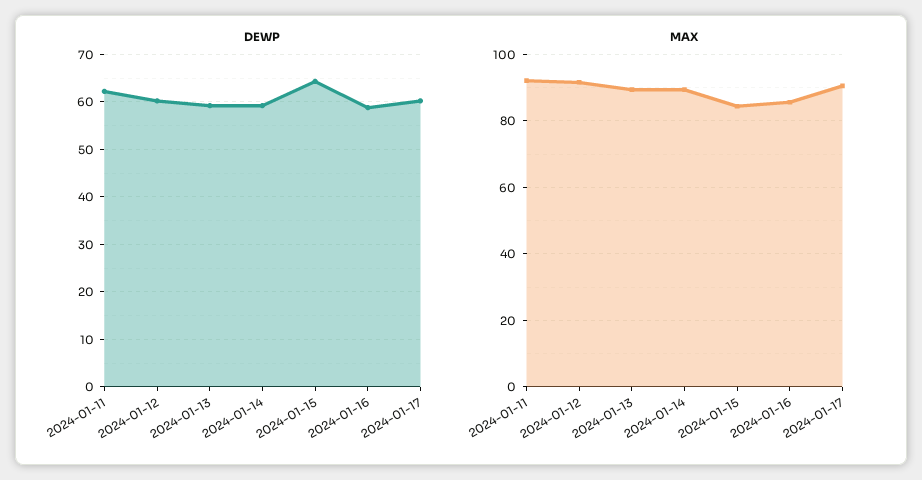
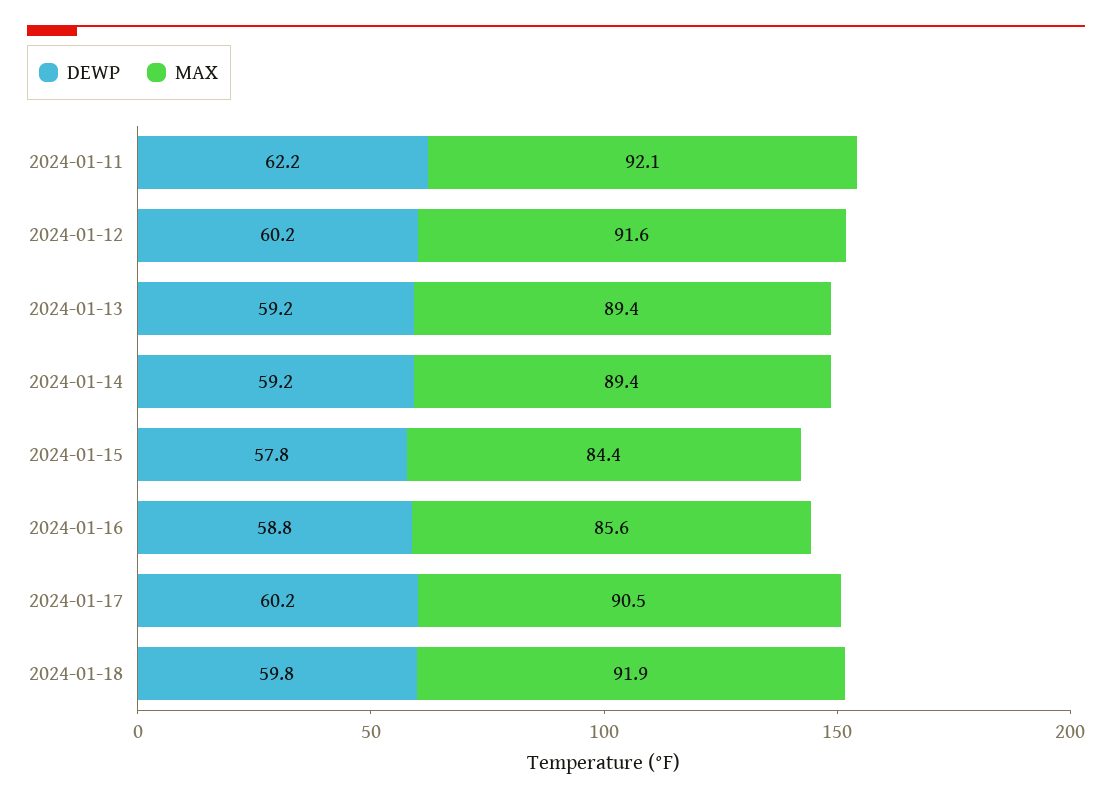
DEWP, 2024-01-15: 64 -> 57.8
DEWP, 2024-01-18: none -> 59.8
MAX, 2024-01-18: none -> 91.9

